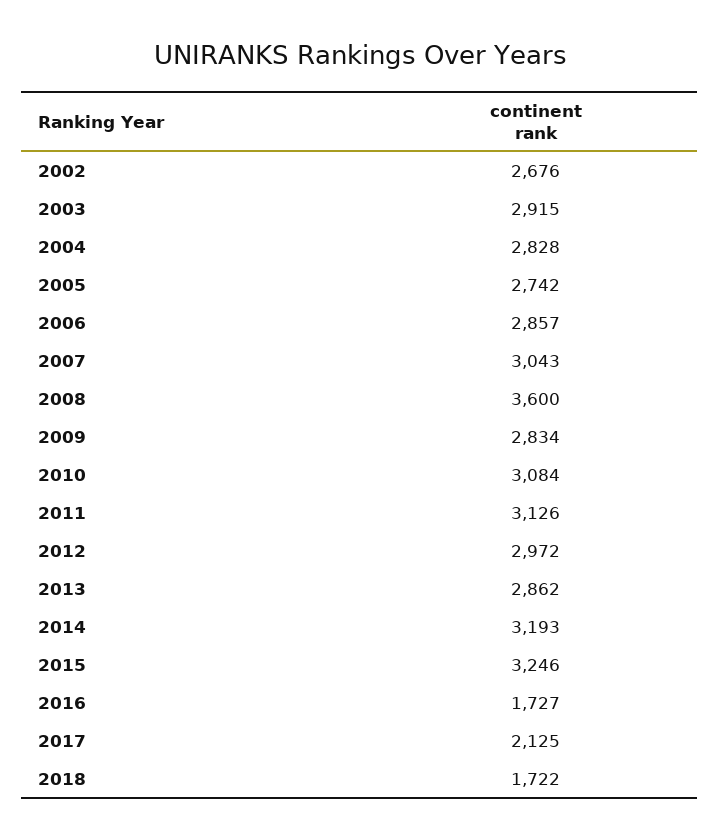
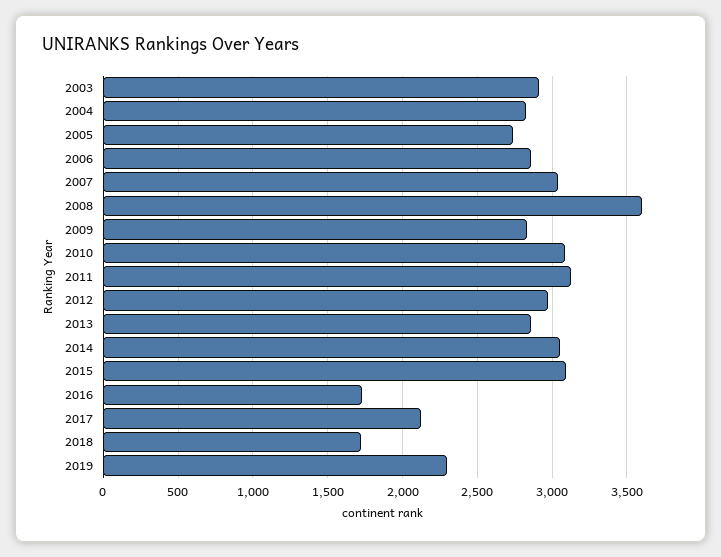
2002: 2676 -> none
2014: 3193 -> 3050
2015: 3246 -> 3100
2019: none -> 2300

